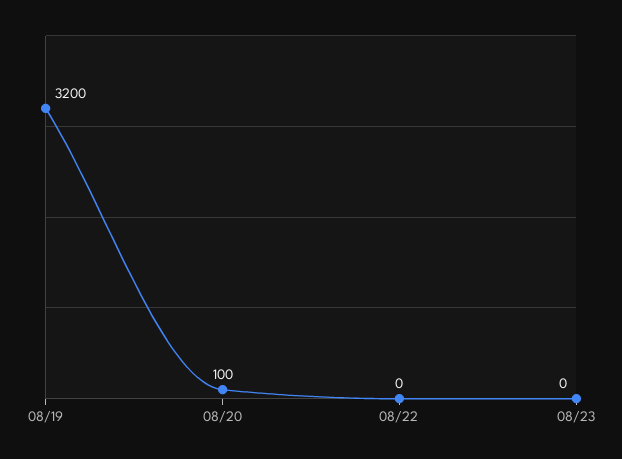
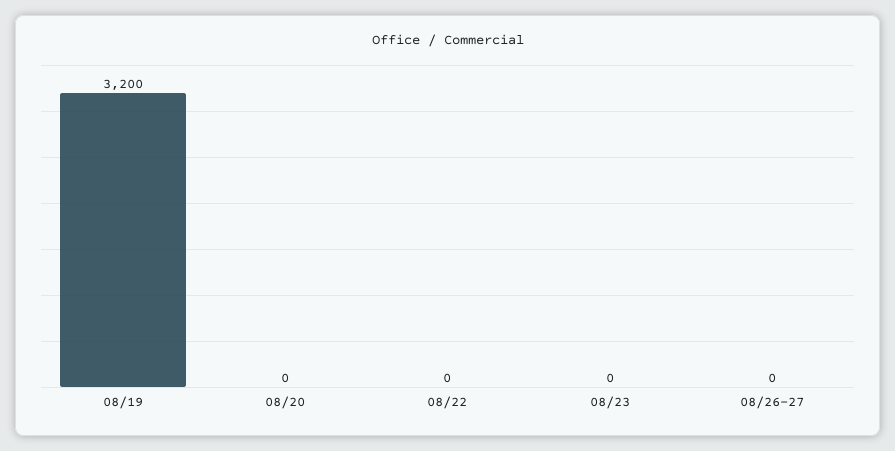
08/20: 100 -> 0
08/26-27: none -> 0

